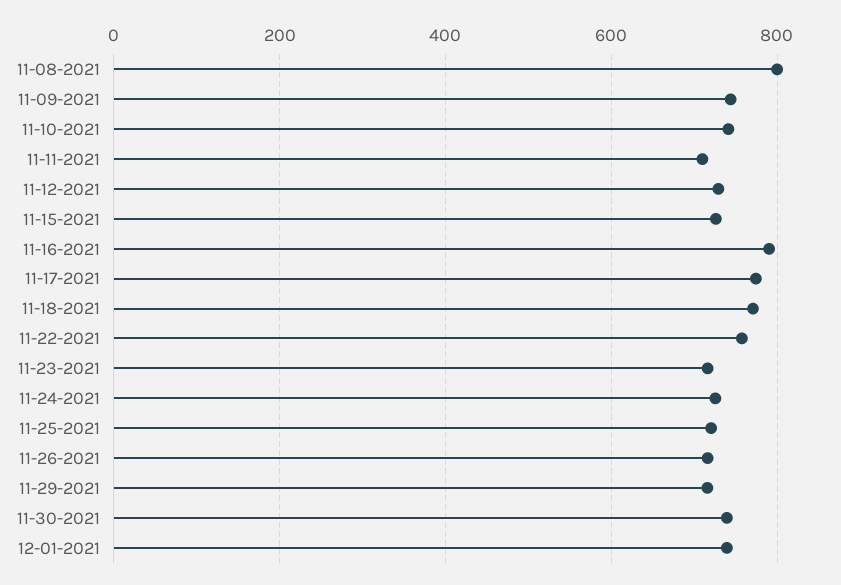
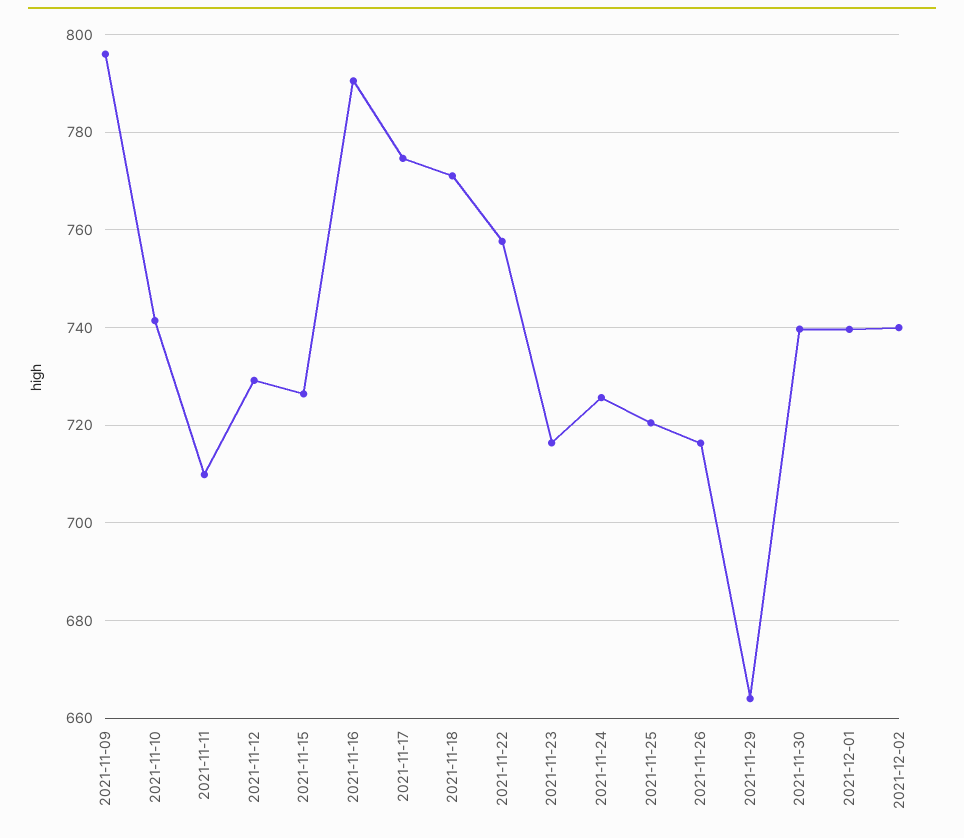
11-08-2021: 800 -> none
11-09-2021: 740 -> 796
11-29-2021: 720 -> 664
2021-12-02: none -> 740

